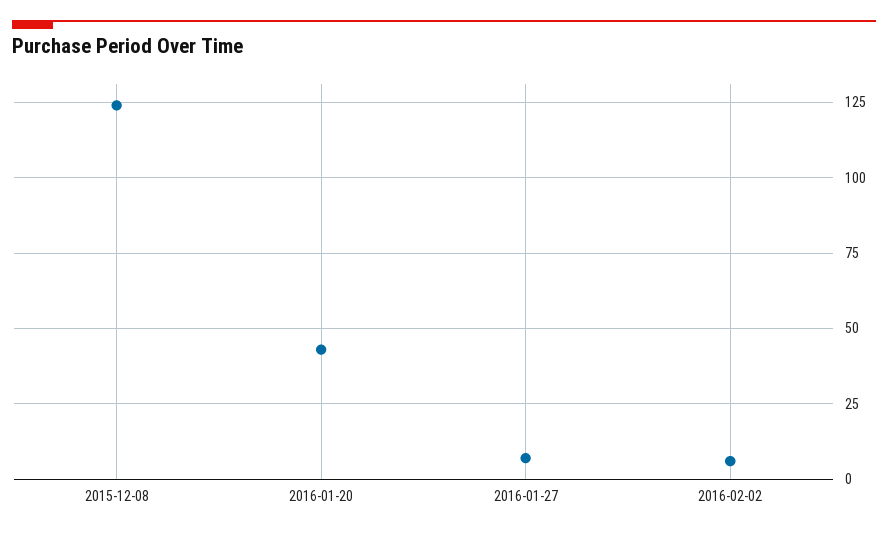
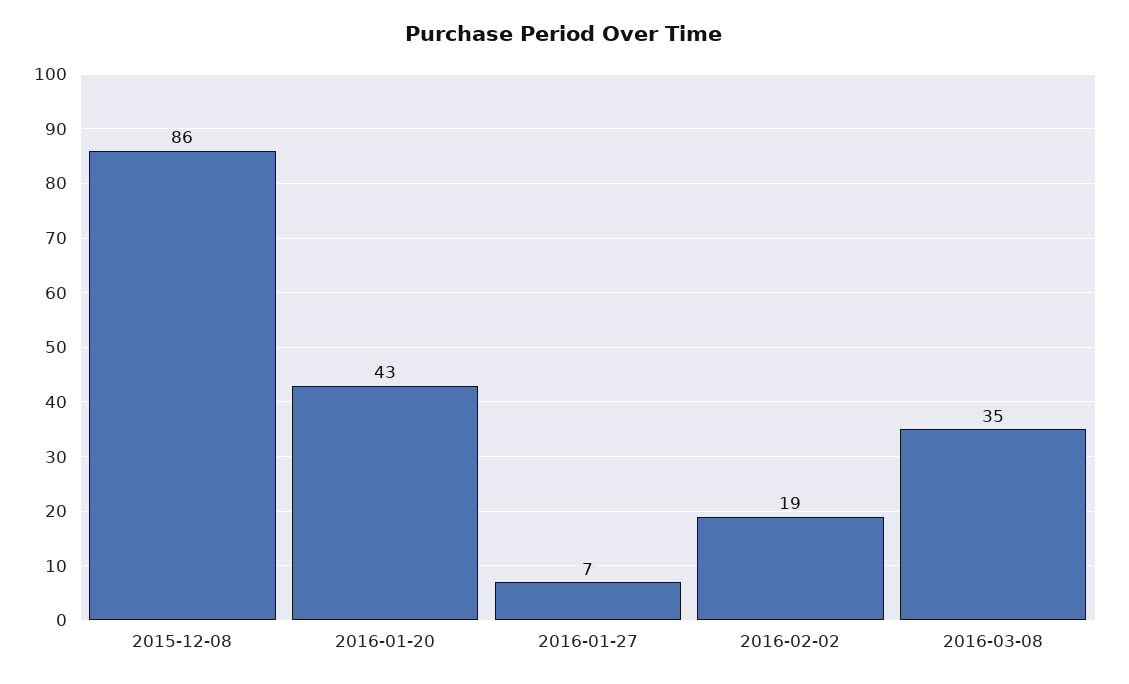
2015-12-08: 125 -> 86
2016-02-02: 5 -> 19
2016-03-08: none -> 35

